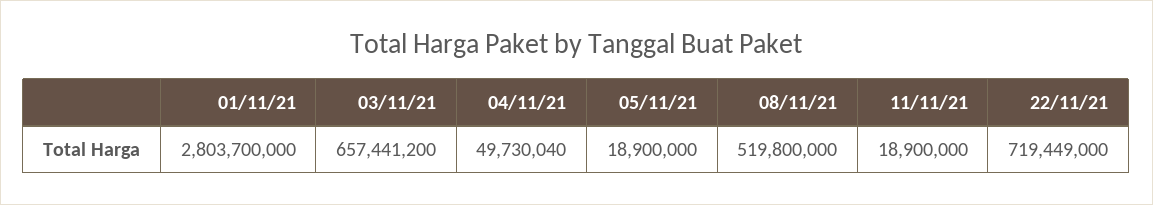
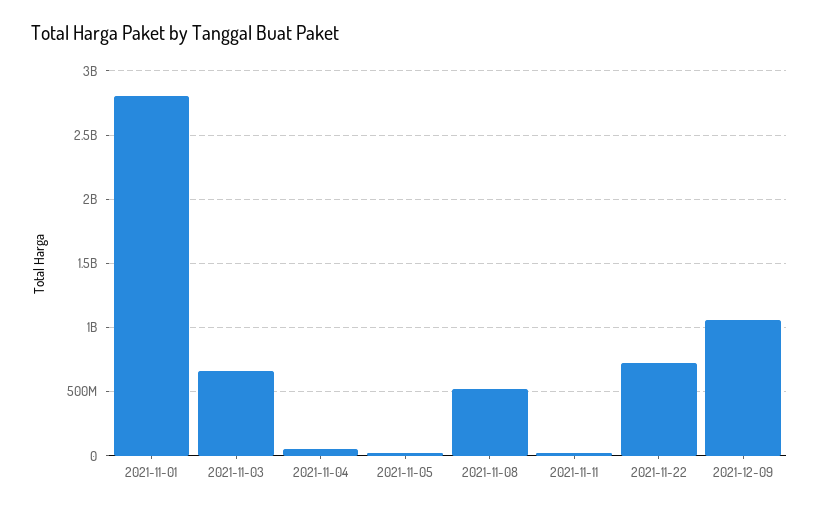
2021-12-09: none -> 1050000000

